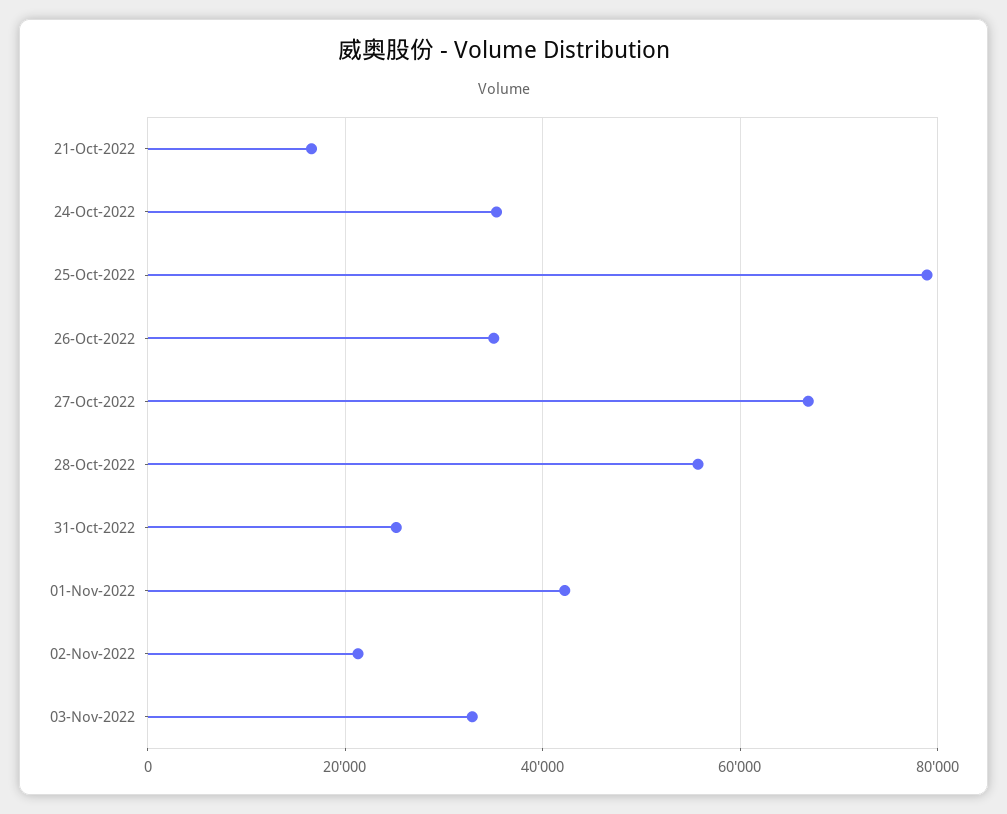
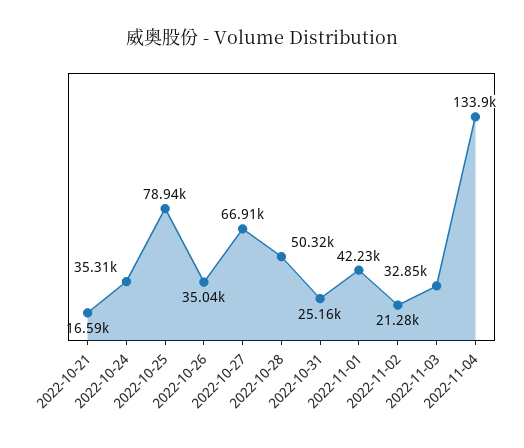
28-Oct-2022: 56000 -> 50320
2022-11-04: none -> 133900

